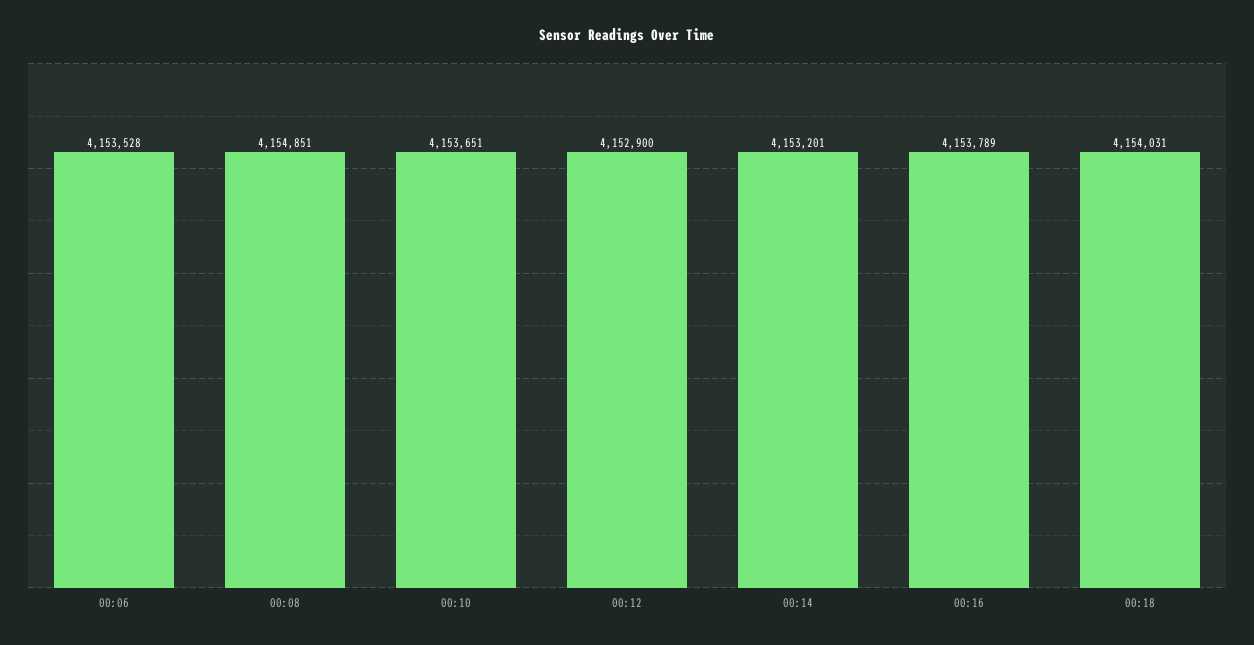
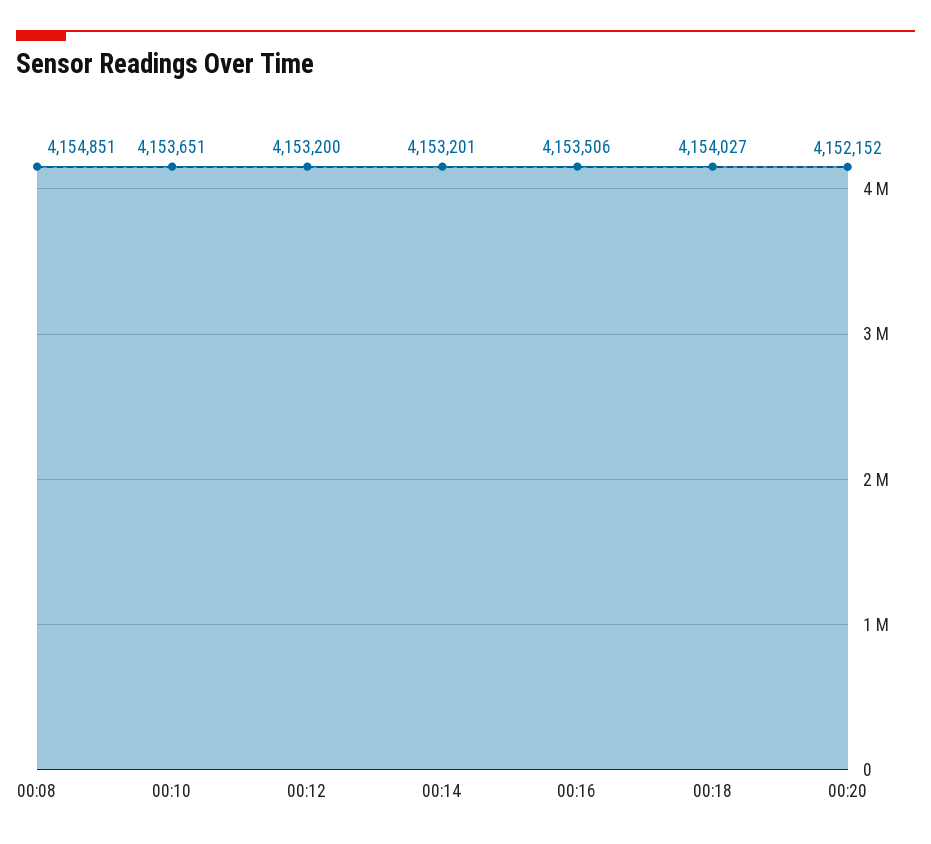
00:06: 4153528 -> none
00:12: 4152900 -> 4153200
00:16: 4153789 -> 4153506
00:18: 4154031 -> 4154027
00:20: none -> 4152152

